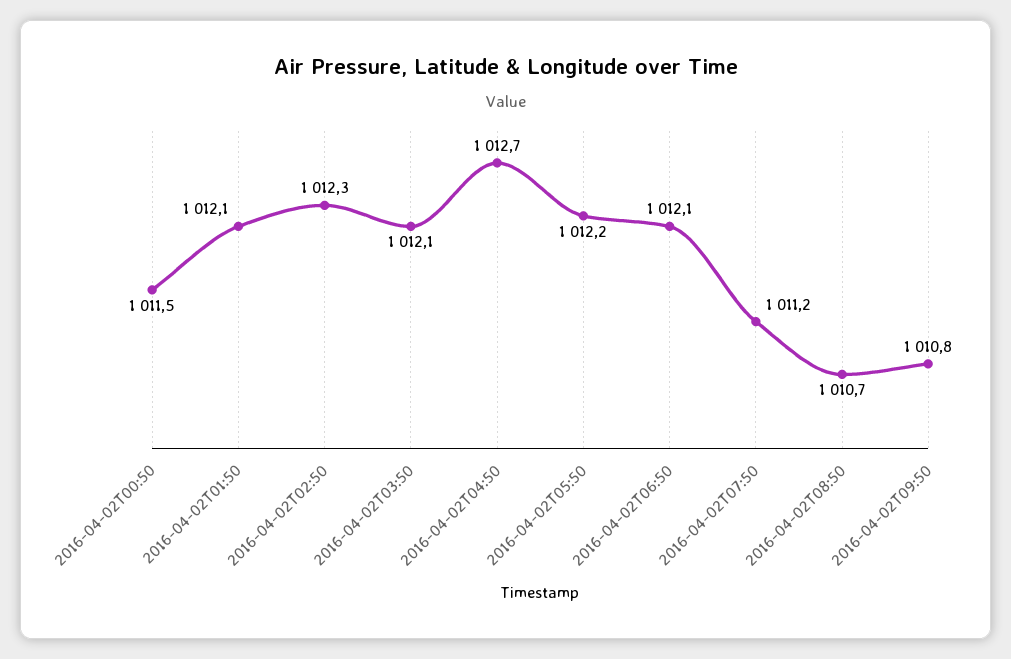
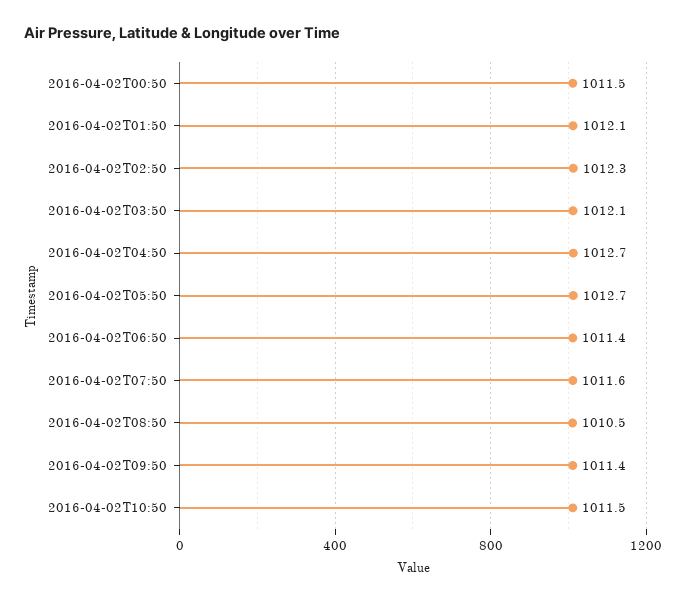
2016-04-02T05:50: 1012.2 -> 1012.7
2016-04-02T06:50: 1012.1 -> 1011.4
2016-04-02T07:50: 1011.2 -> 1011.6
2016-04-02T08:50: 1010.7 -> 1010.5
2016-04-02T09:50: 1010.8 -> 1011.4
2016-04-02T10:50: none -> 1011.5

